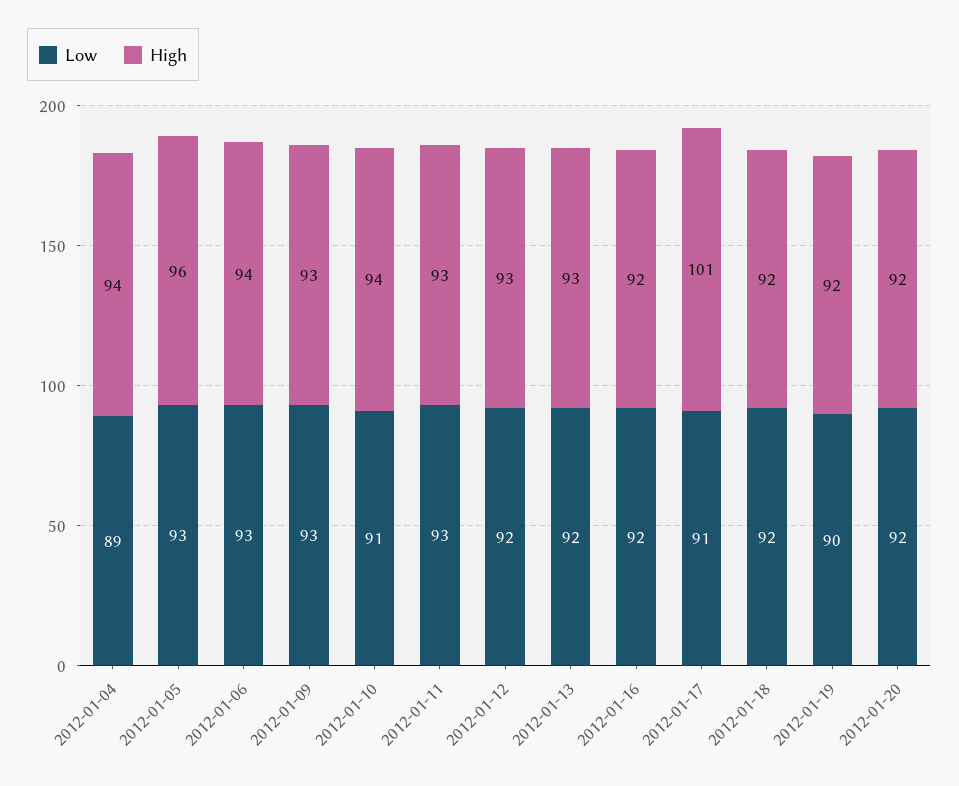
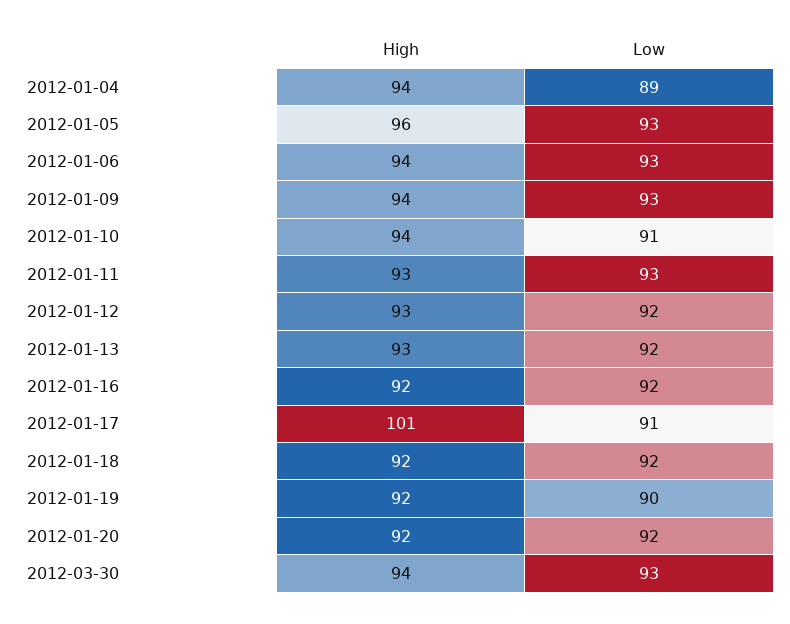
High, 2012-01-09: 93 -> 94
High, 2012-03-30: none -> 94
Low, 2012-03-30: none -> 93

